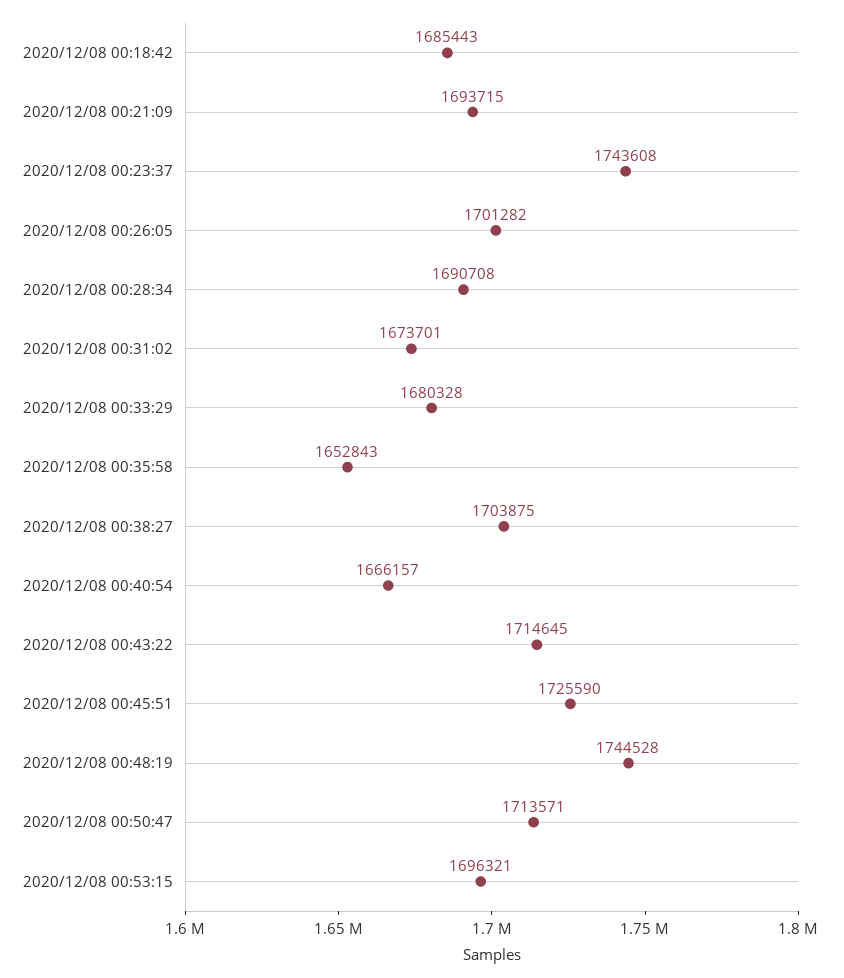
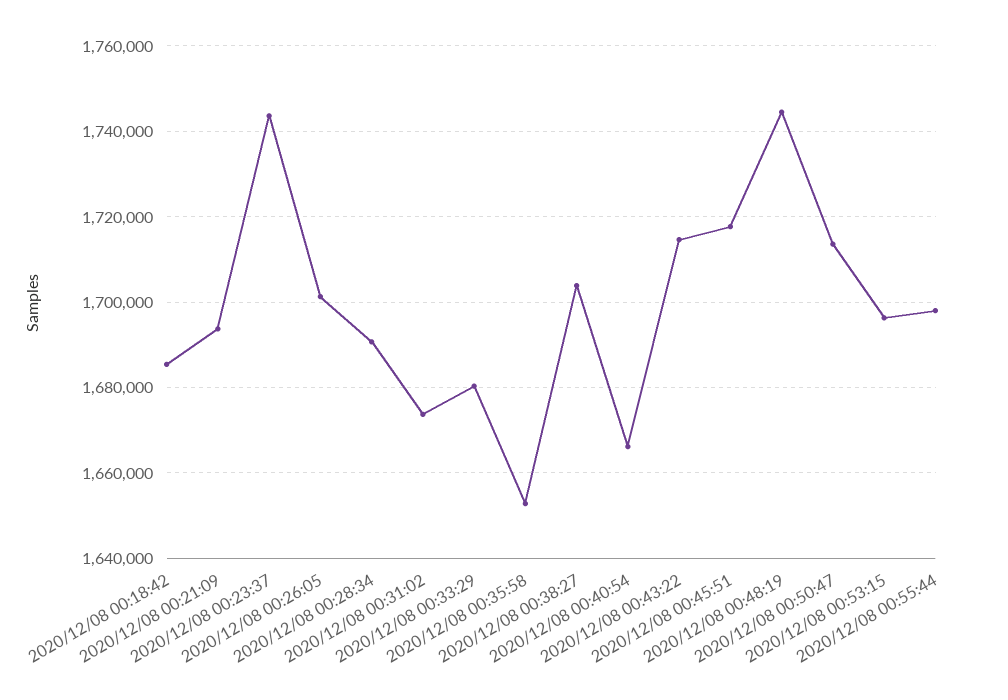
2020/12/08 00:45:51: 1725590 -> 1718000
2020/12/08 00:55:44: none -> 1698000

